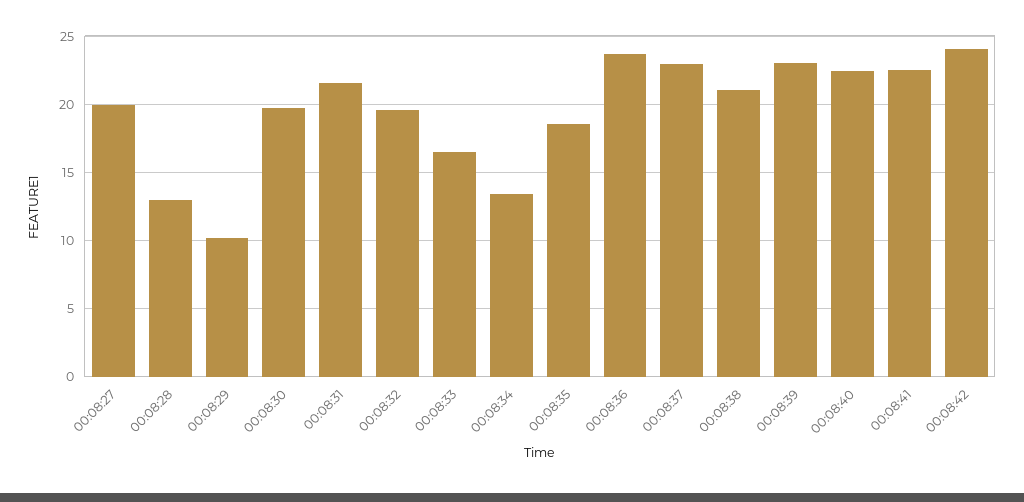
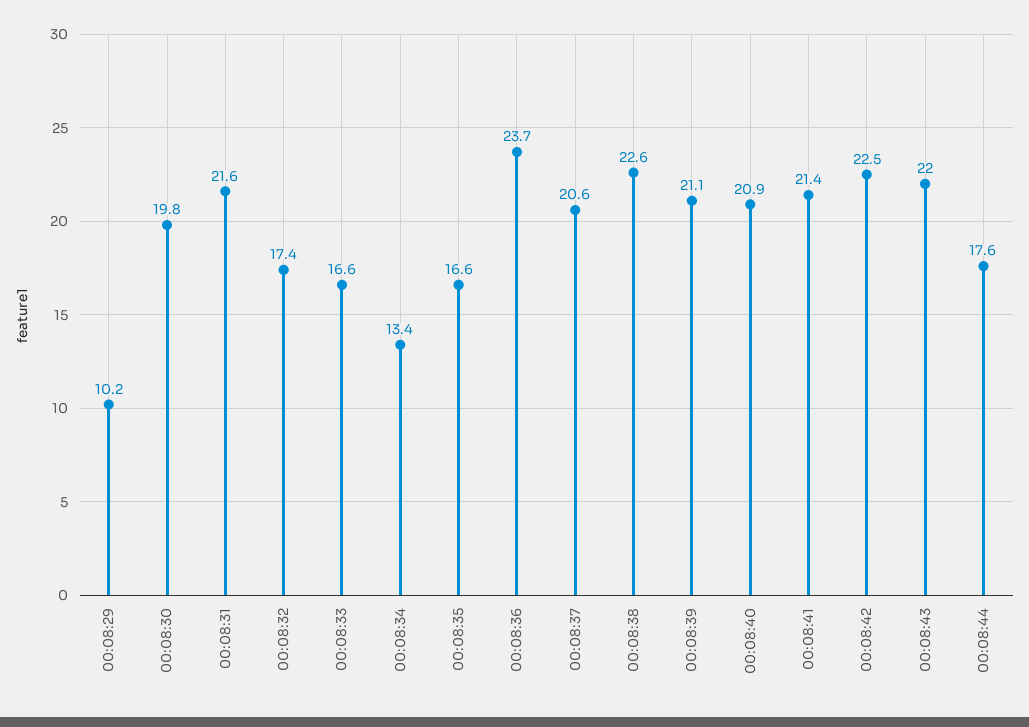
00:08:27: 20 -> none
00:08:28: 13 -> none
00:08:32: 19.5 -> 17.4
00:08:35: 18.5 -> 16.6
00:08:37: 23 -> 20.6
00:08:38: 21 -> 22.6
00:08:39: 23 -> 21.1
00:08:40: 22.5 -> 20.9
00:08:41: 22.5 -> 21.4
00:08:42: 24 -> 22.5
00:08:43: none -> 22
00:08:44: none -> 17.6

